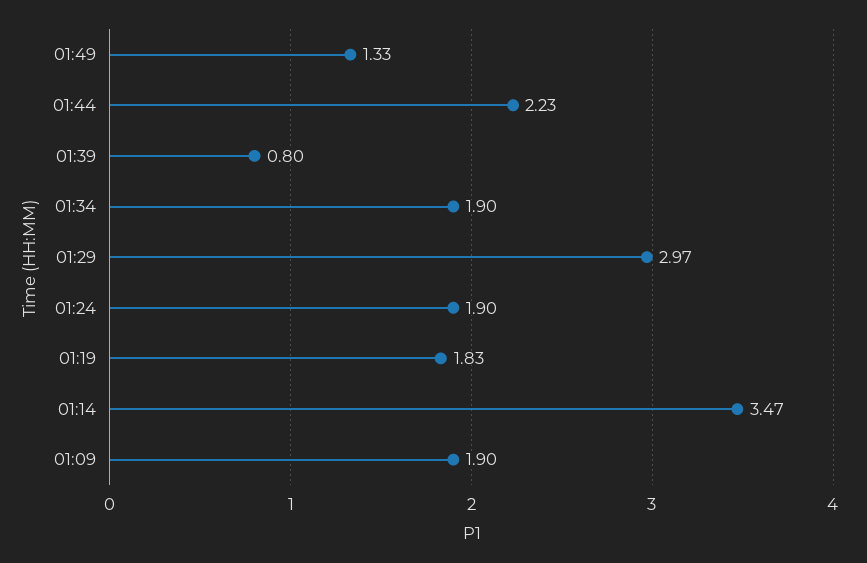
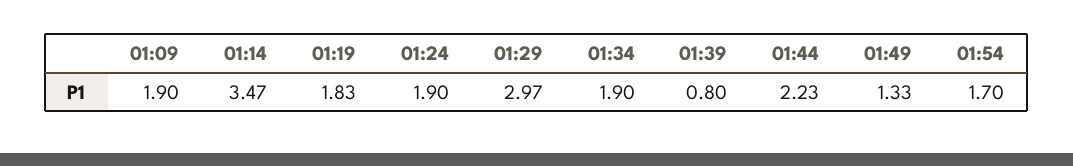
01:54: none -> 1.7

